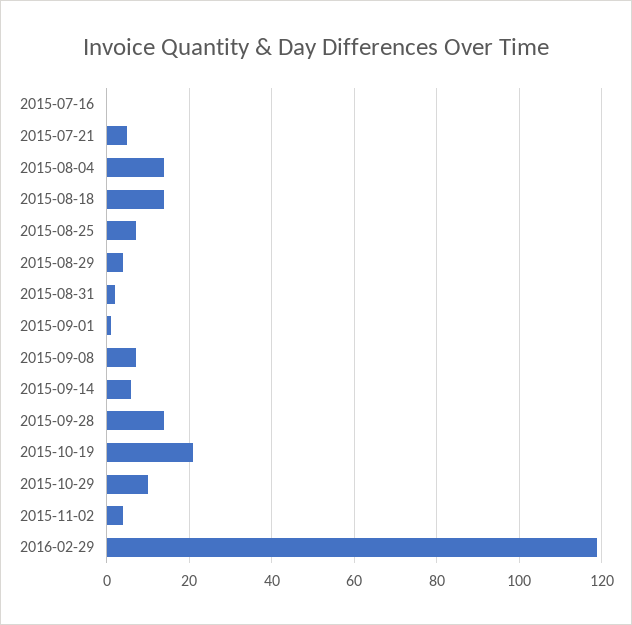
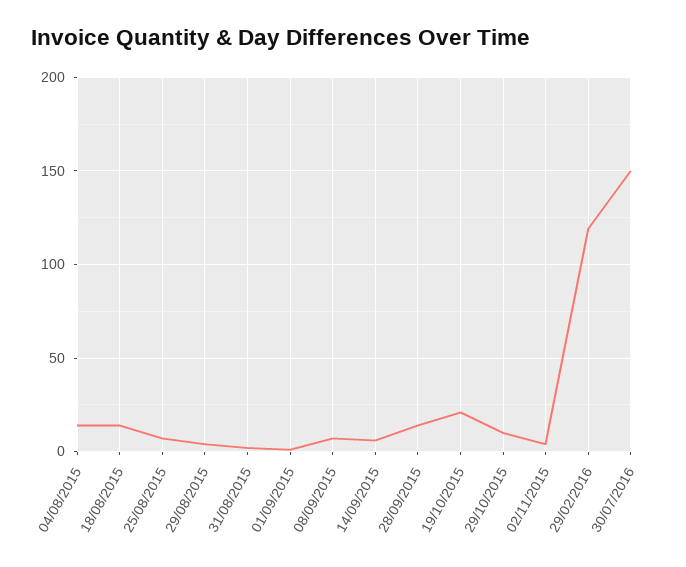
2015-07-16: 0 -> none
2015-07-21: 5 -> none
30/07/2016: none -> 150

